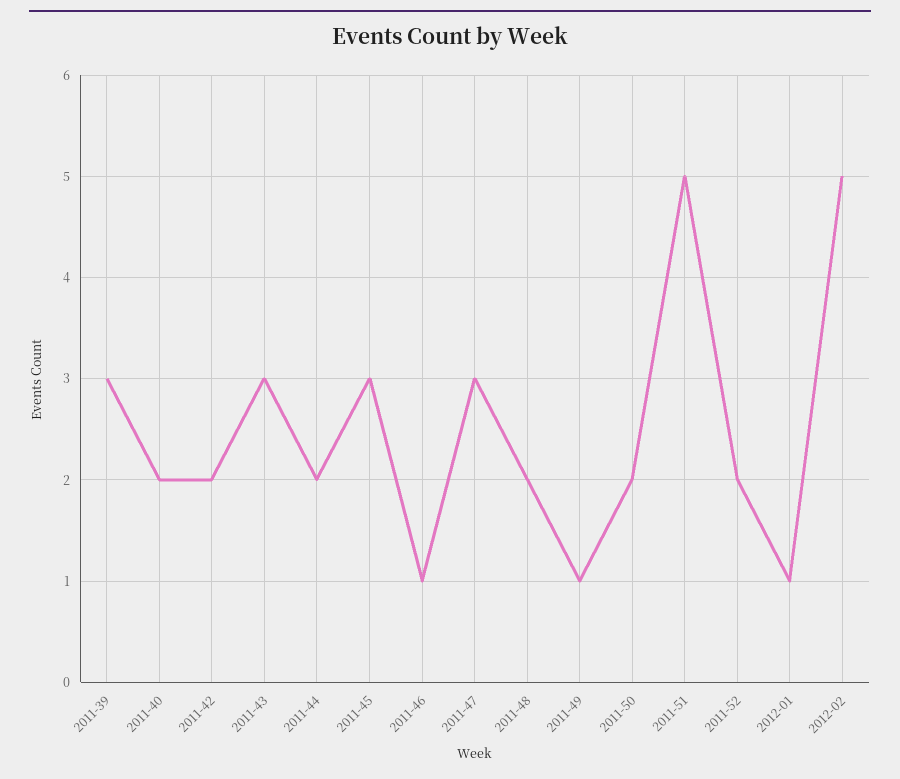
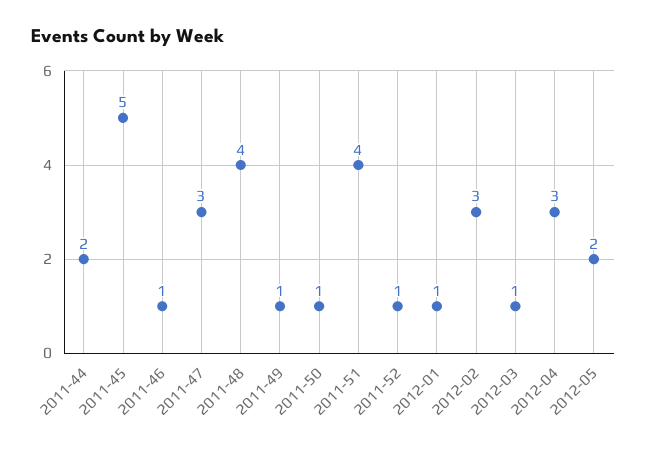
2011-39: 3 -> none
2011-40: 2 -> none
2011-42: 2 -> none
2011-43: 3 -> none
2011-45: 3 -> 5
2011-48: 2 -> 4
2011-50: 2 -> 1
2011-51: 5 -> 4
2011-52: 2 -> 1
2012-02: 5 -> 3
2012-03: none -> 1
2012-04: none -> 3
2012-05: none -> 2

